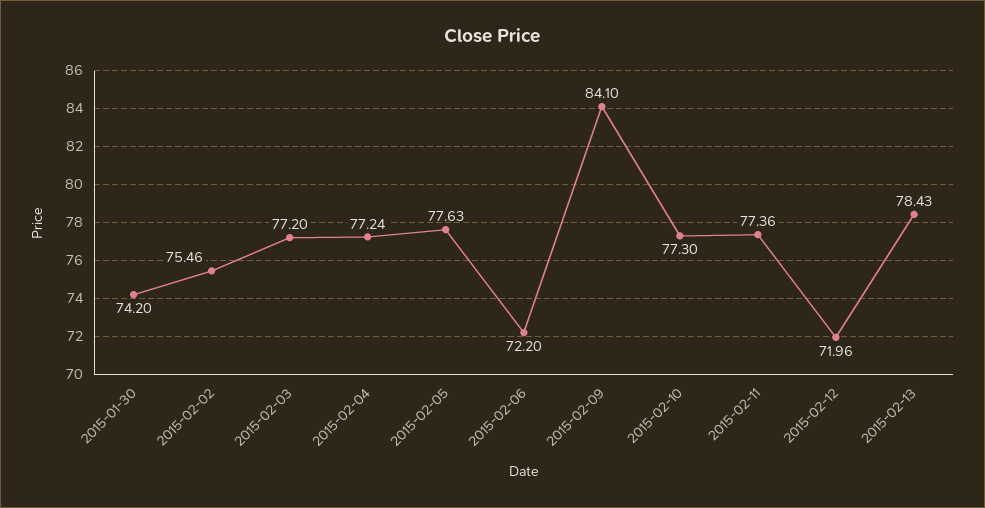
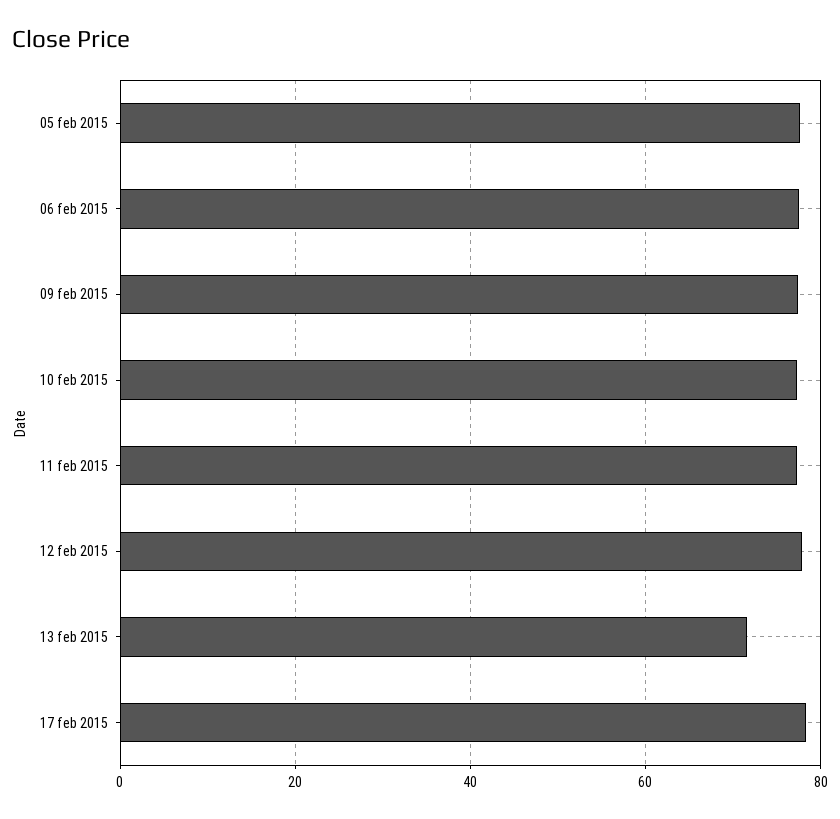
2015-01-30: 74.2 -> none
2015-02-02: 75.46 -> none
2015-02-03: 77.2 -> none
2015-02-04: 77.24 -> none
2015-02-06: 72.2 -> 78
2015-02-09: 84.1 -> 78
2015-02-12: 71.96 -> 78
2015-02-13: 78.43 -> 72
17 feb 2015: none -> 78

